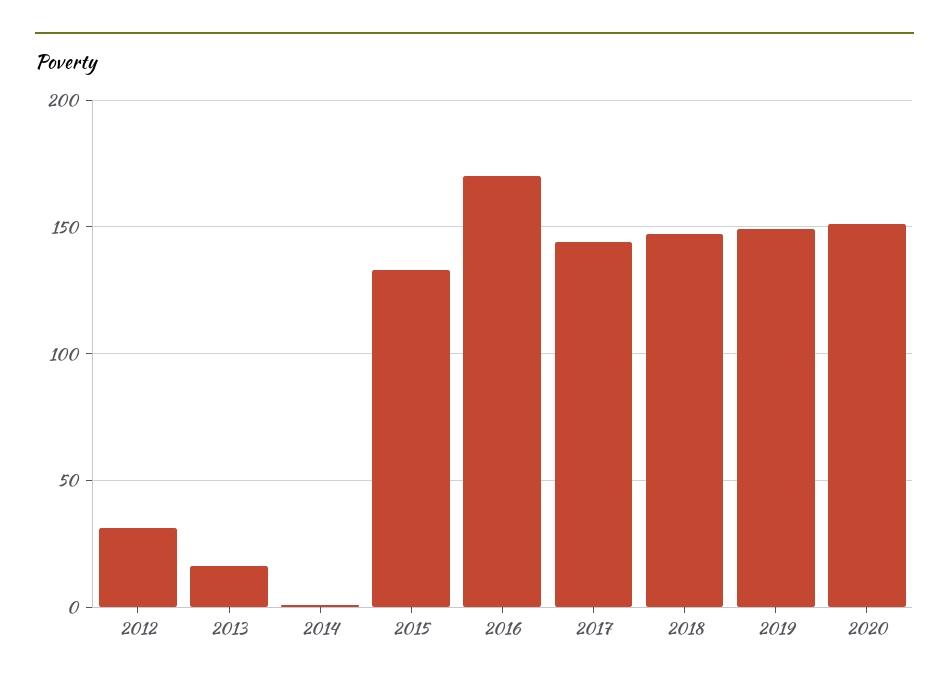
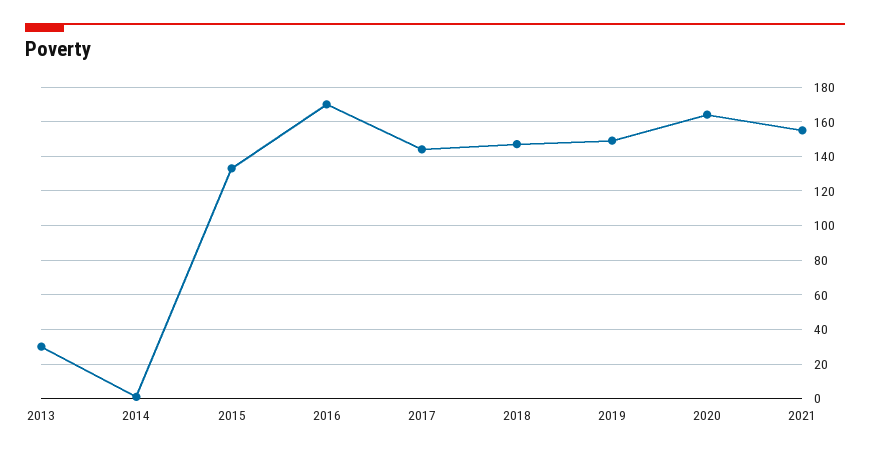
2012: 30 -> none
2013: 15 -> 30
2020: 150 -> 165
2021: none -> 155

